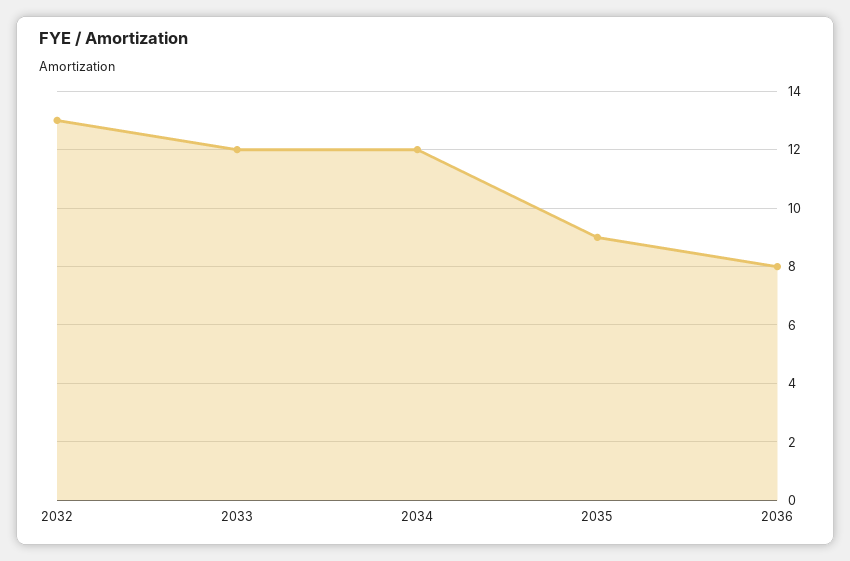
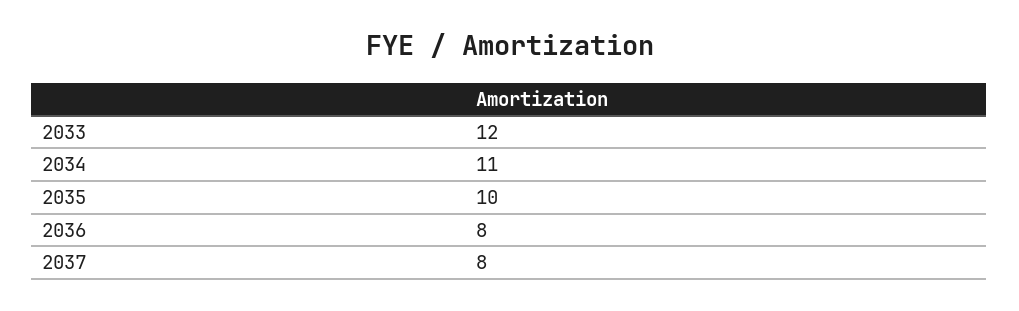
2032: 13 -> none
2034: 12 -> 11
2035: 9 -> 10
2037: none -> 8

